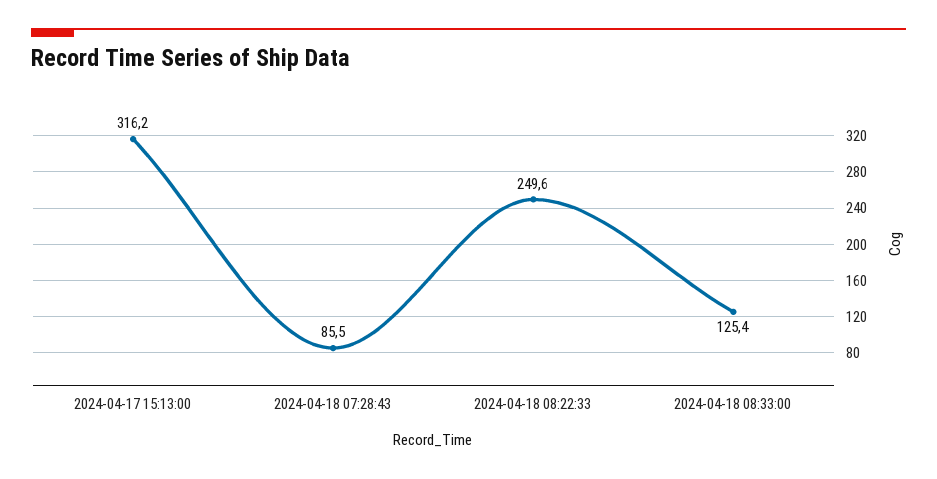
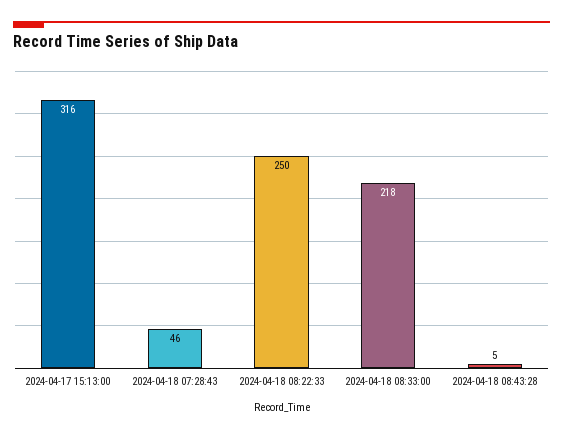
2024-04-18 07:28:43: 85.5 -> 46
2024-04-18 08:33:00: 125.4 -> 218
2024-04-18 08:43:28: none -> 5

